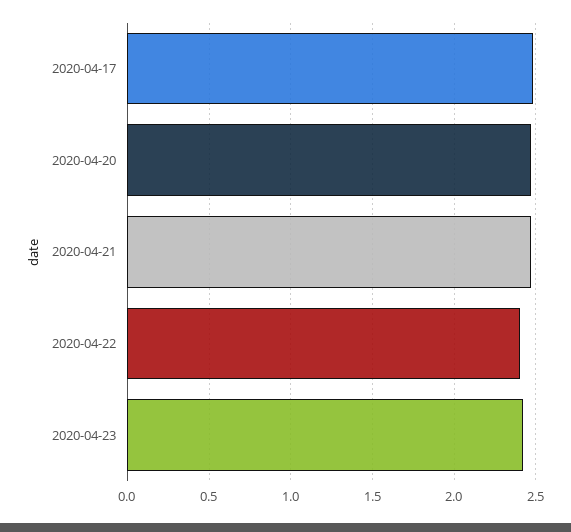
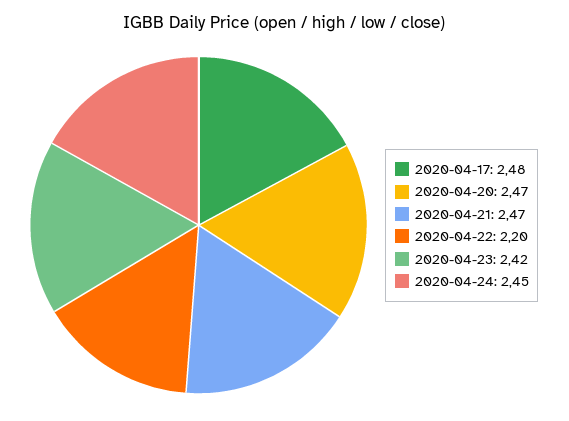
2020-04-22: 2.4 -> 2.2
2020-04-24: none -> 2.45

